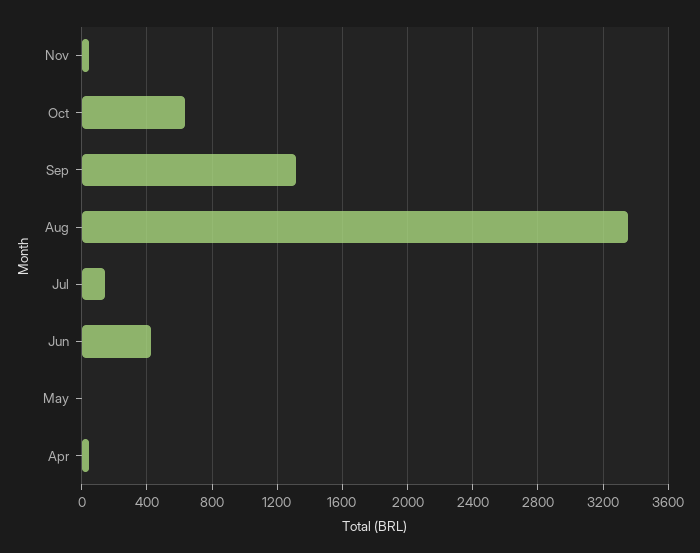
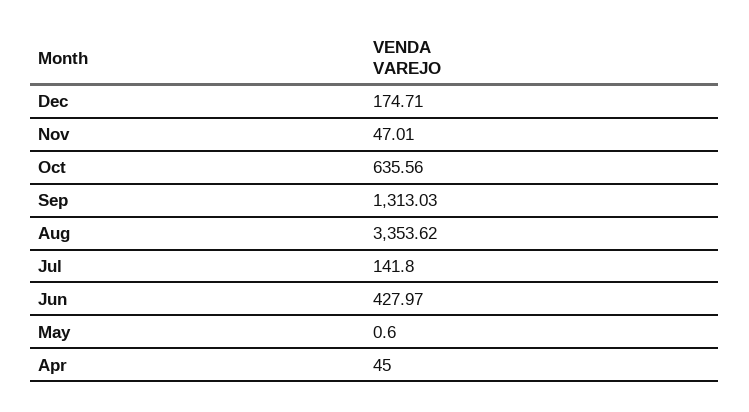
Dec: none -> 174.71

